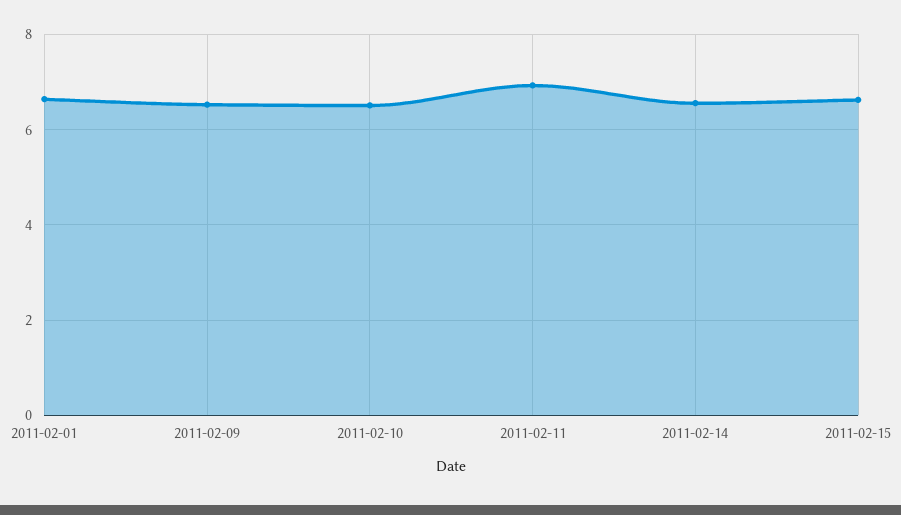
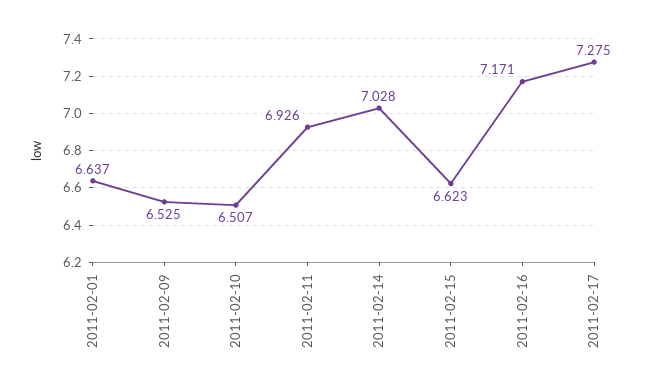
2011-02-14: 6.6 -> 7.028
2011-02-16: none -> 7.171
2011-02-17: none -> 7.275

